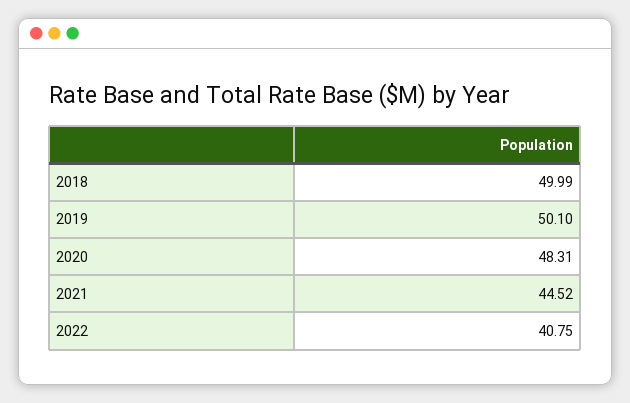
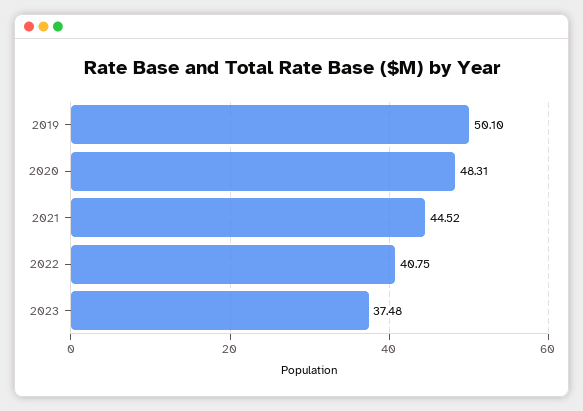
2018: 49.99 -> none
2023: none -> 37.48

